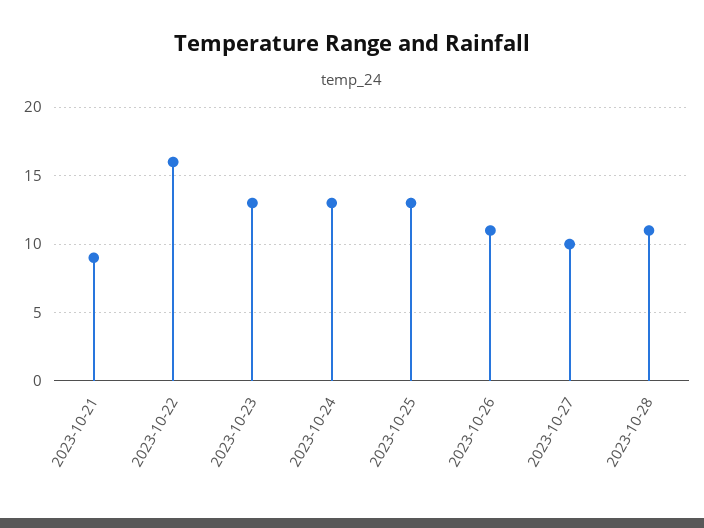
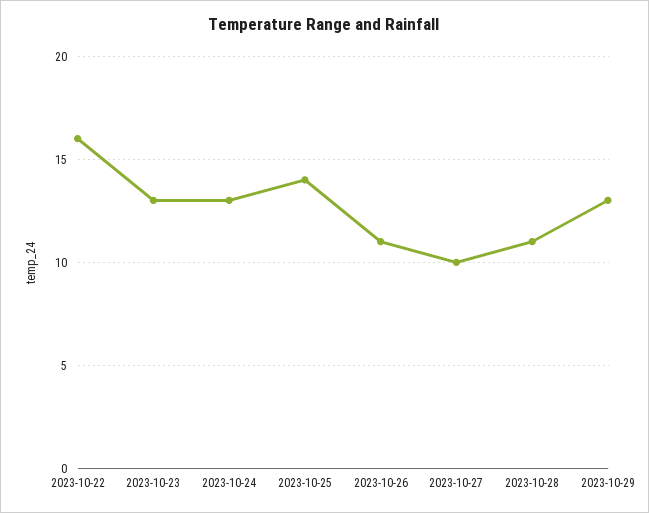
2023-10-21: 9 -> none
2023-10-25: 13 -> 14
2023-10-29: none -> 13

